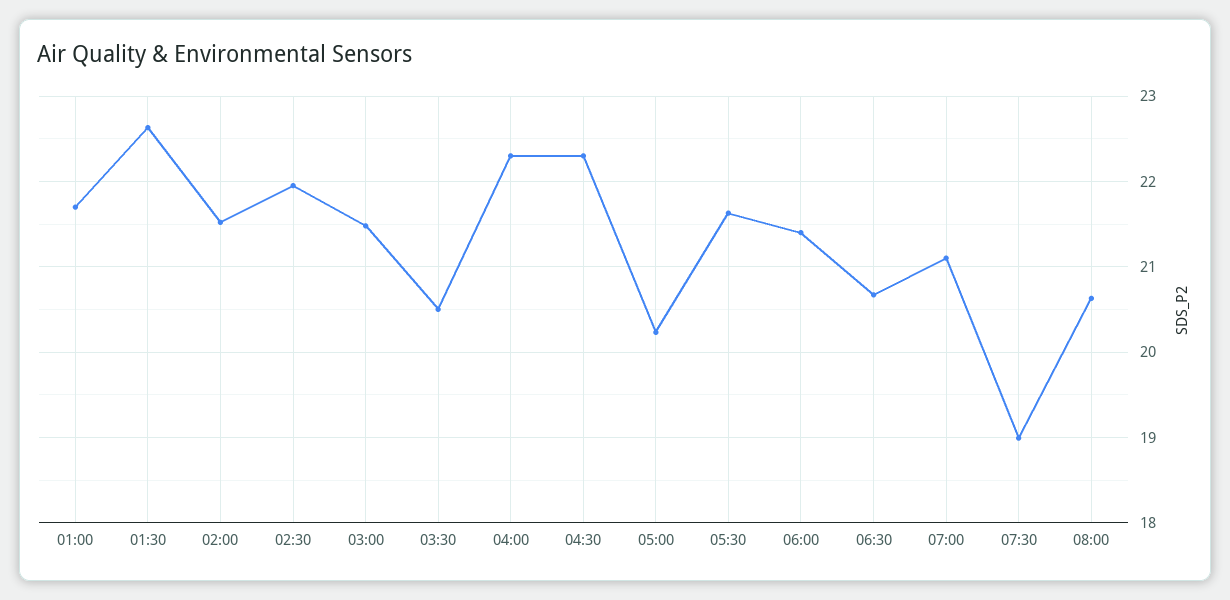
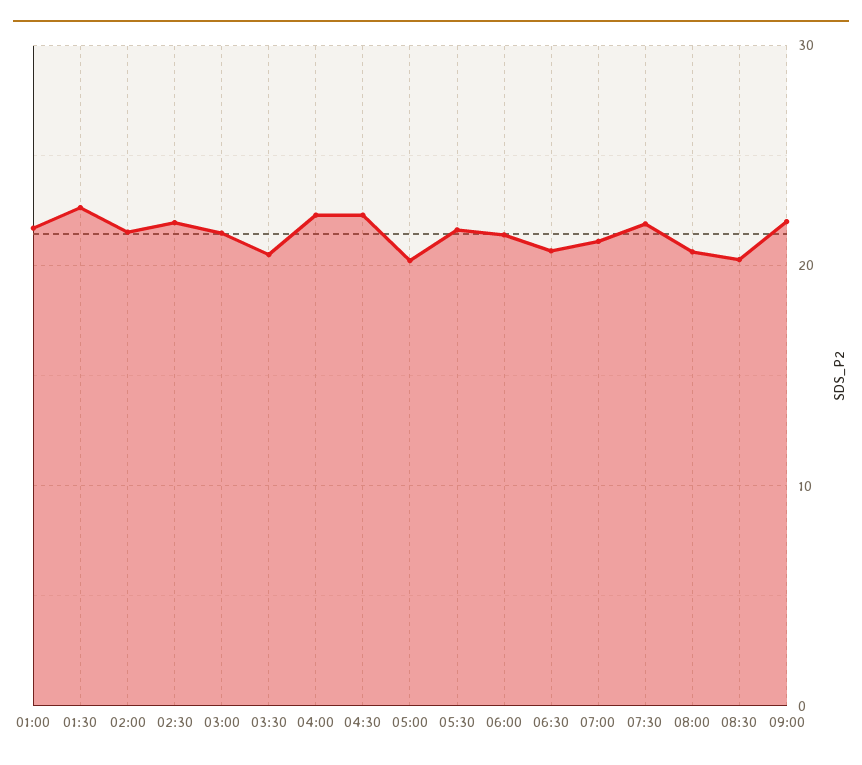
07:30: 19 -> 22
08:30: none -> 20
09:00: none -> 22

